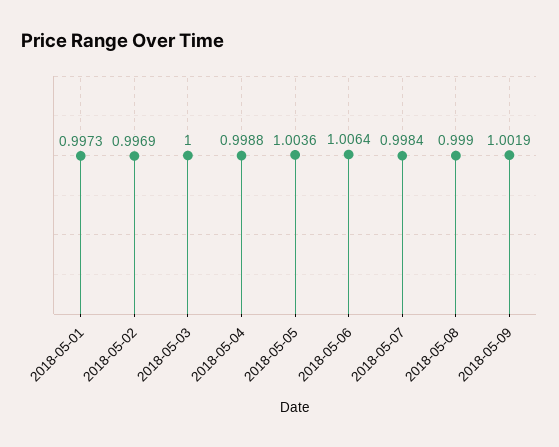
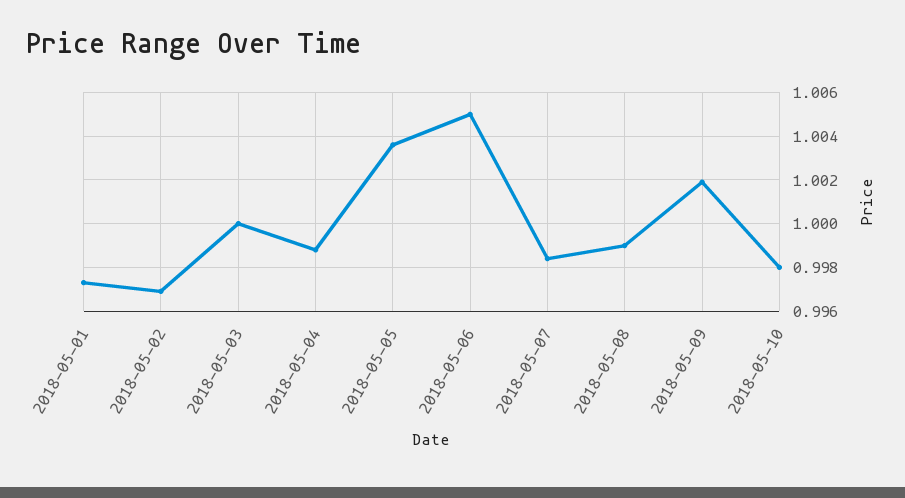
2018-05-06: 1.0064 -> 1.005
2018-05-10: none -> 0.998

